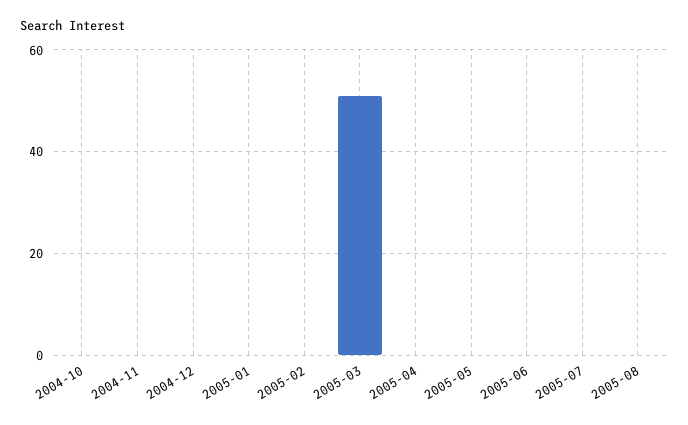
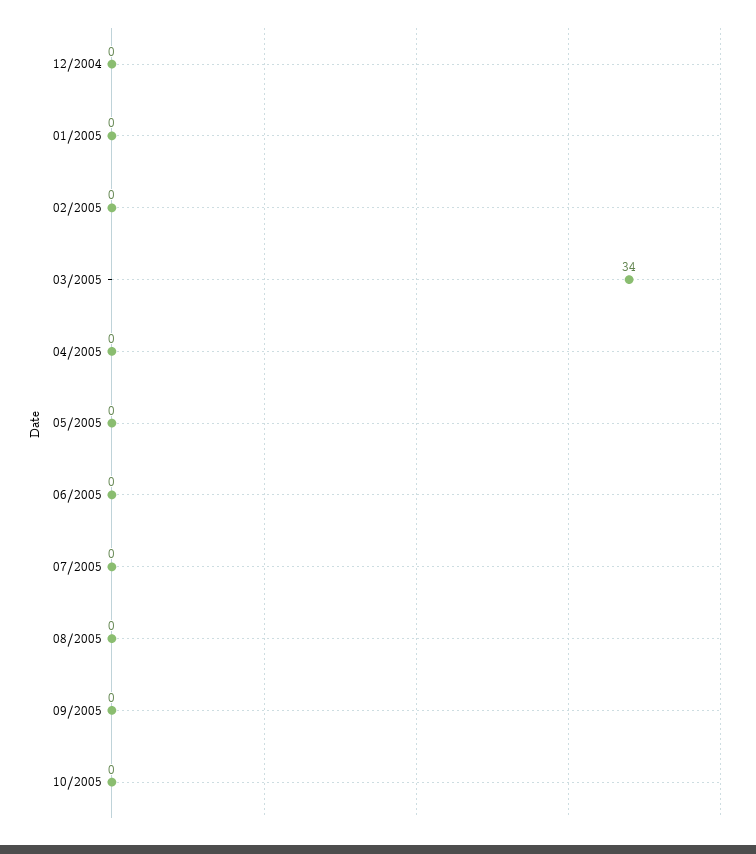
2004-10: 0 -> none
2004-11: 0 -> none
2005-03: 50 -> 34
09/2005: none -> 0
10/2005: none -> 0

